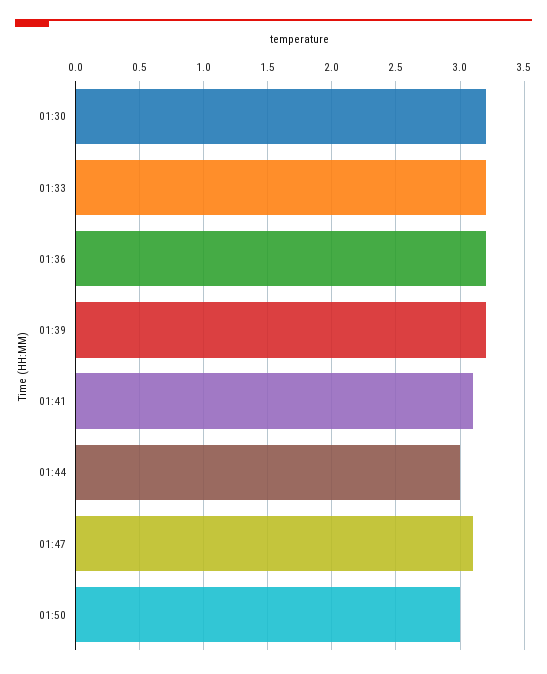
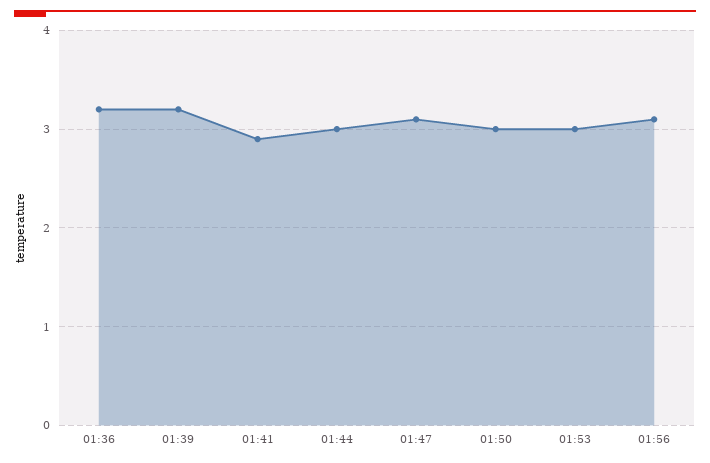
01:30: 3.2 -> none
01:33: 3.2 -> none
01:41: 3.1 -> 2.9
01:53: none -> 3
01:56: none -> 3.1

